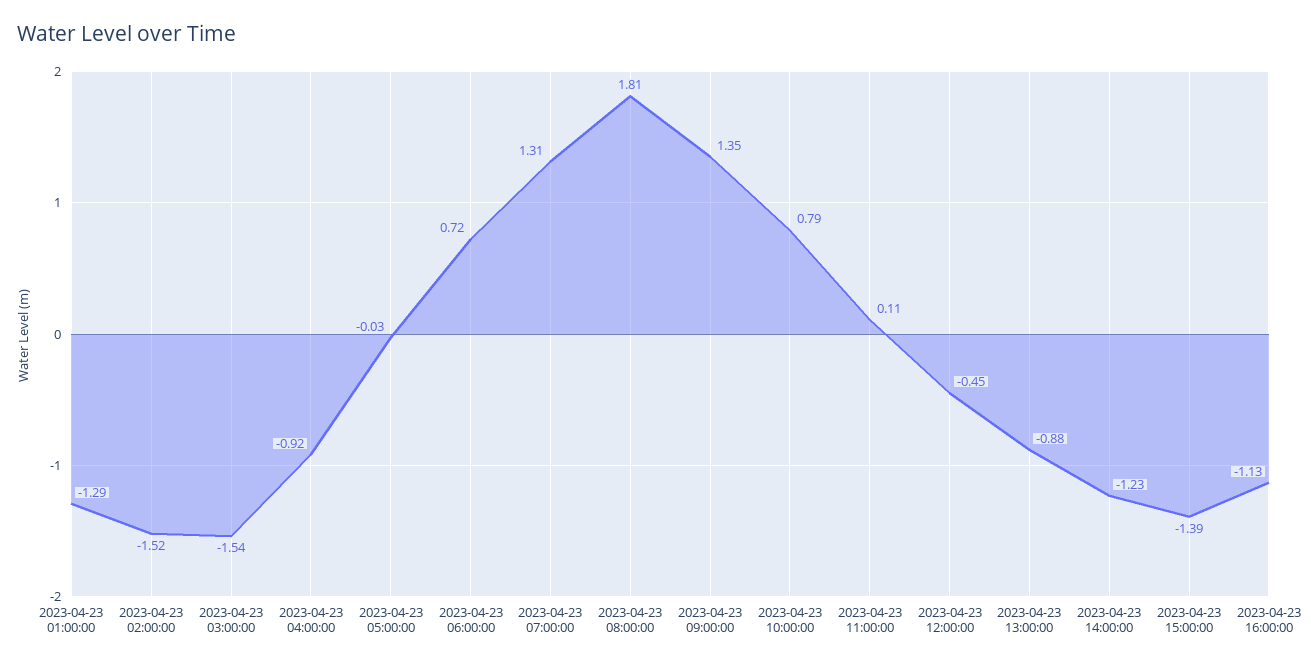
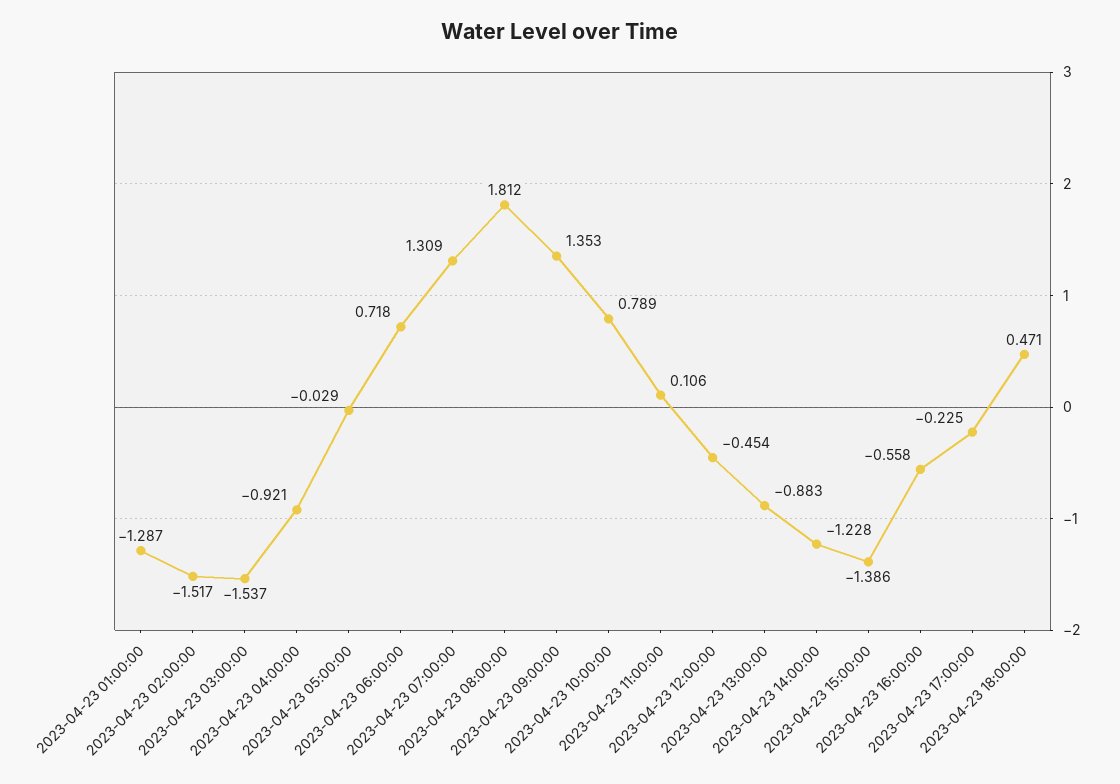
2023-04-23 16:00:00: -1.13 -> -0.558
2023-04-23 17:00:00: none -> -0.225
2023-04-23 18:00:00: none -> 0.471

